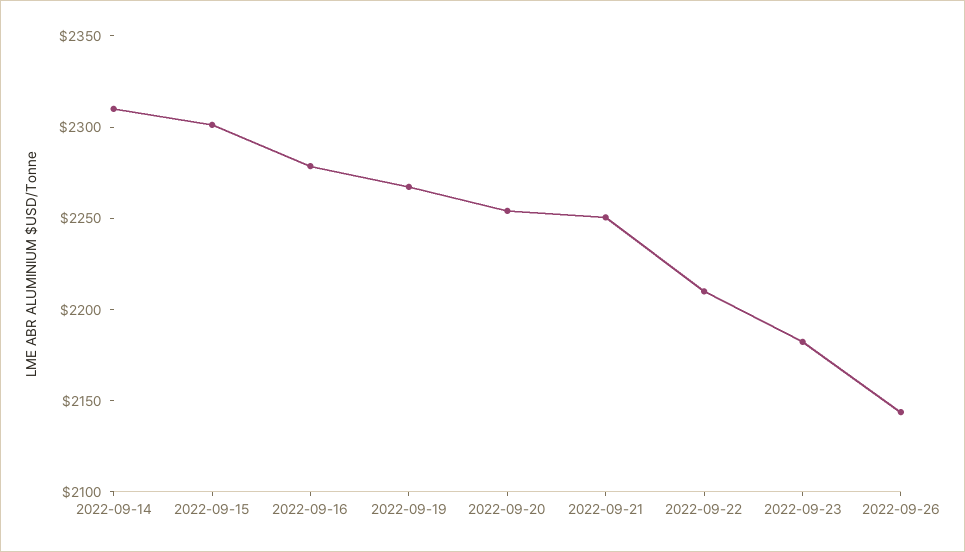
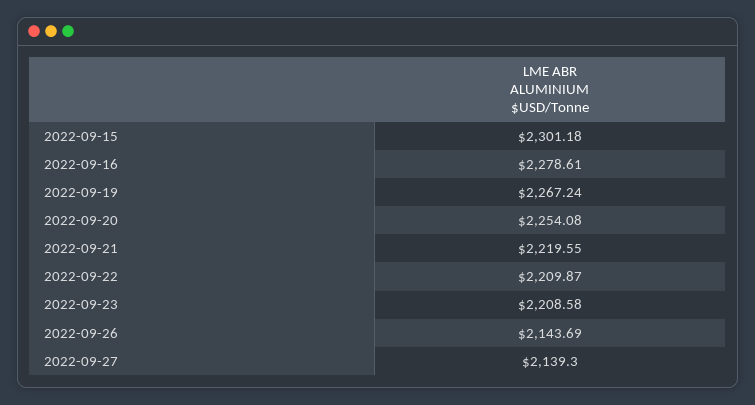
2022-09-14: 2310 -> none
2022-09-21: 2250 -> 2219.55
2022-09-23: 2180 -> 2208.58
2022-09-27: none -> 2139.3

